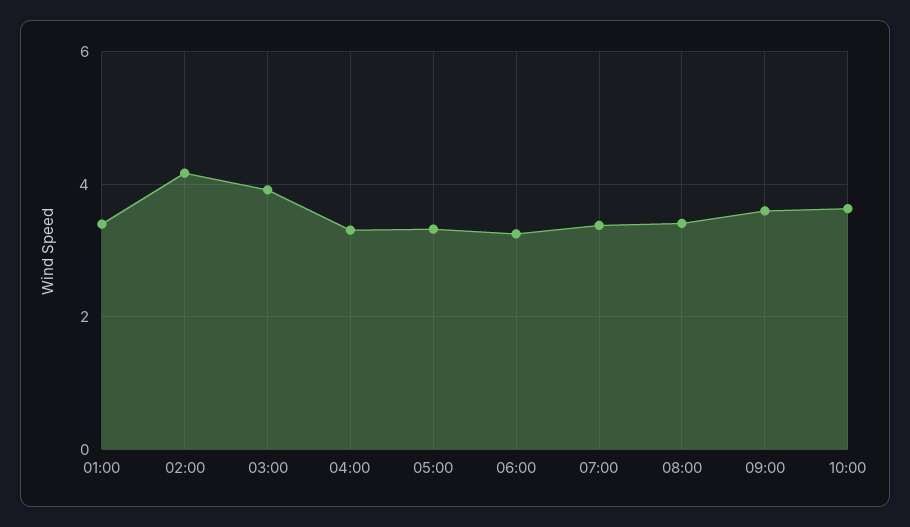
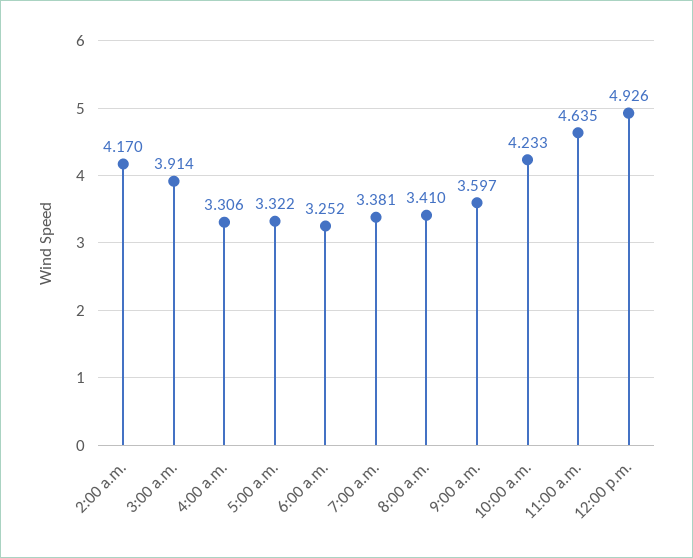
01:00: 3.4 -> none
10:00: 3.6 -> 4.233
11:00 a.m.: none -> 4.635
12:00 p.m.: none -> 4.926

